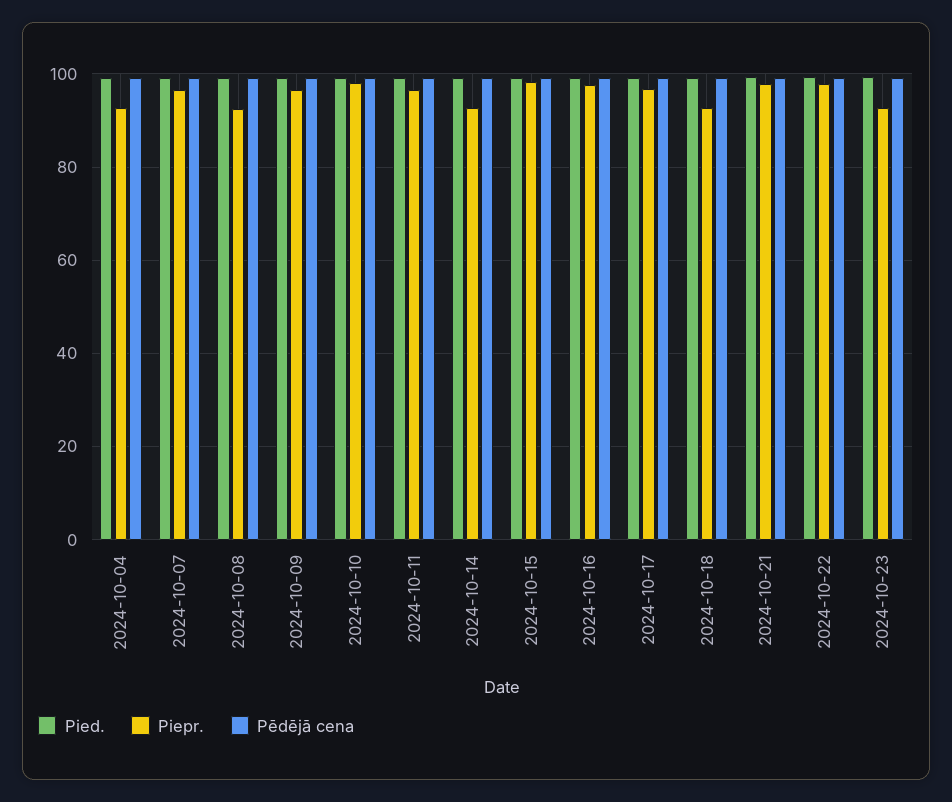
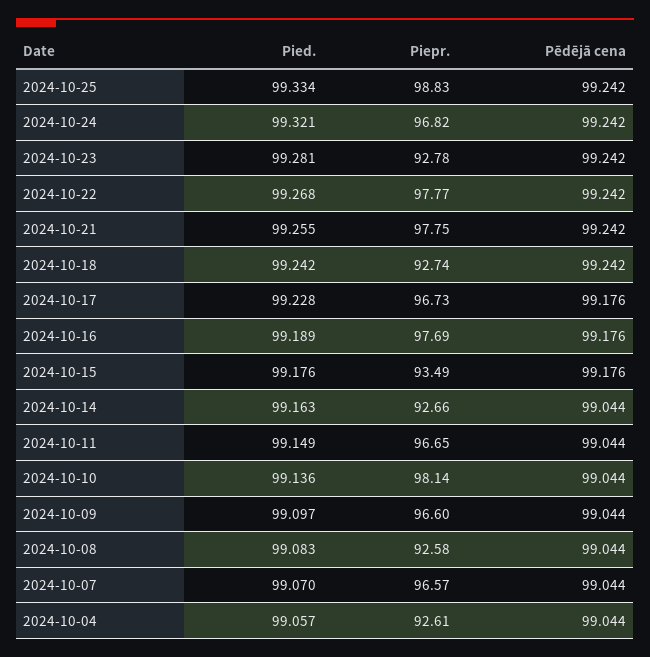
Piepr., 2024-10-15: 98 -> 93.49
Pied., 2024-10-25: none -> 99.334
Piepr., 2024-10-25: none -> 98.83
Pēdējā cena, 2024-10-25: none -> 99.242
Pied., 2024-10-24: none -> 99.321
Piepr., 2024-10-24: none -> 96.82
Pēdējā cena, 2024-10-24: none -> 99.242

